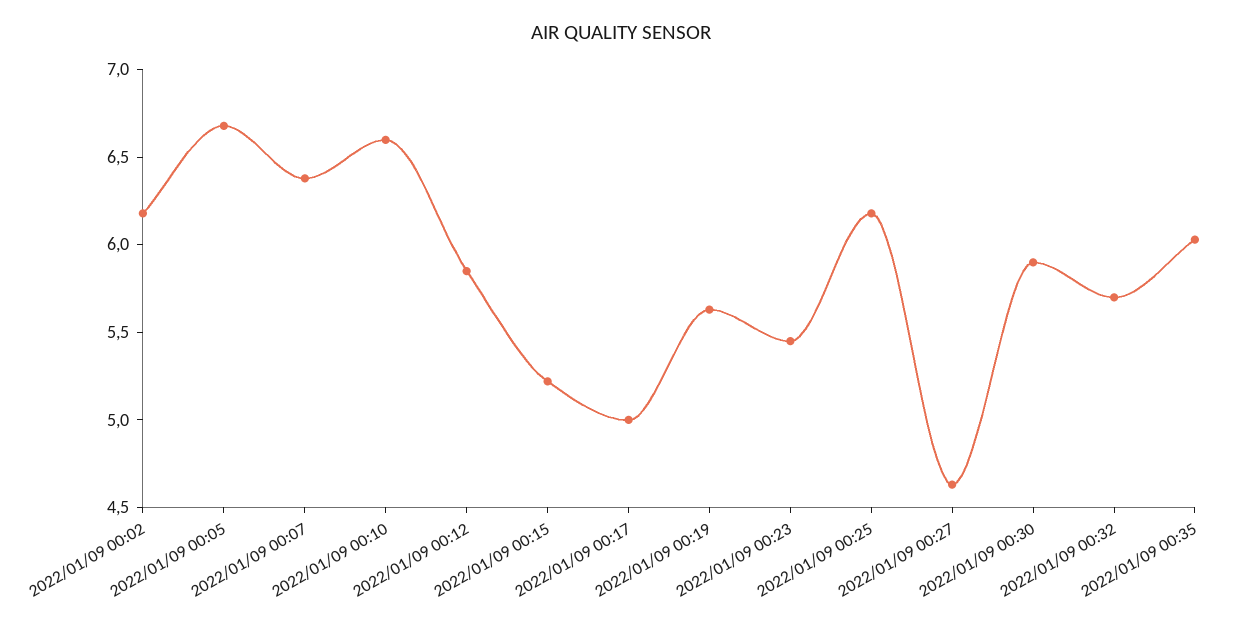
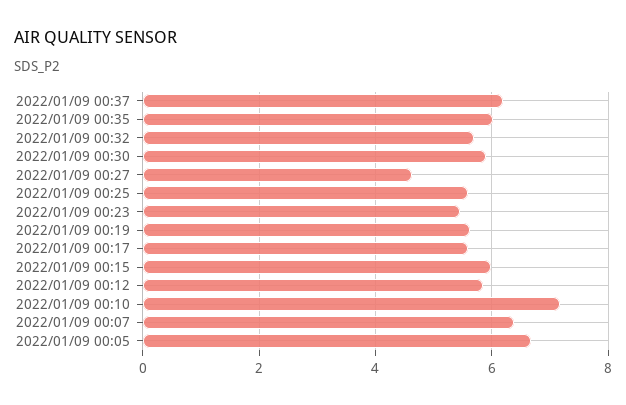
2022/01/09 00:02: 6.2 -> none
2022/01/09 00:10: 6.6 -> 7.2
2022/01/09 00:15: 5.2 -> 6
2022/01/09 00:17: 5 -> 5.6
2022/01/09 00:25: 6.2 -> 5.6
2022/01/09 00:37: none -> 6.2

